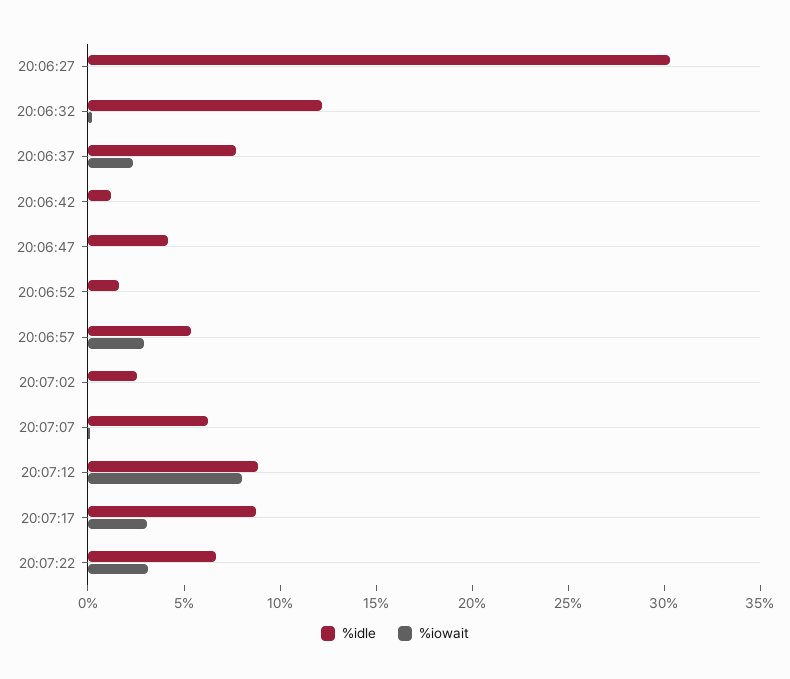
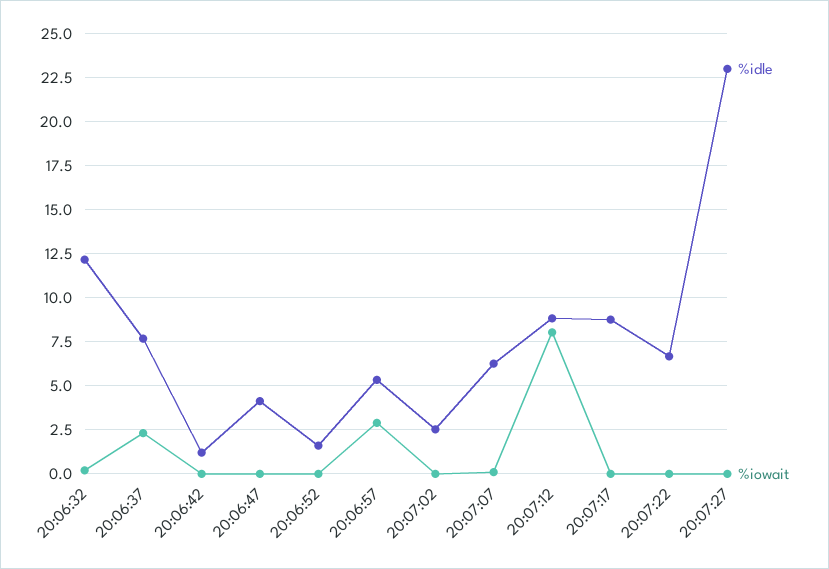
%idle, 20:06:27: 30 -> none
%iowait, 20:06:27: 0 -> none
%iowait, 20:07:17: 3 -> 0
%iowait, 20:07:22: 3 -> 0
%idle, 20:07:27: none -> 23
%iowait, 20:07:27: none -> 0

